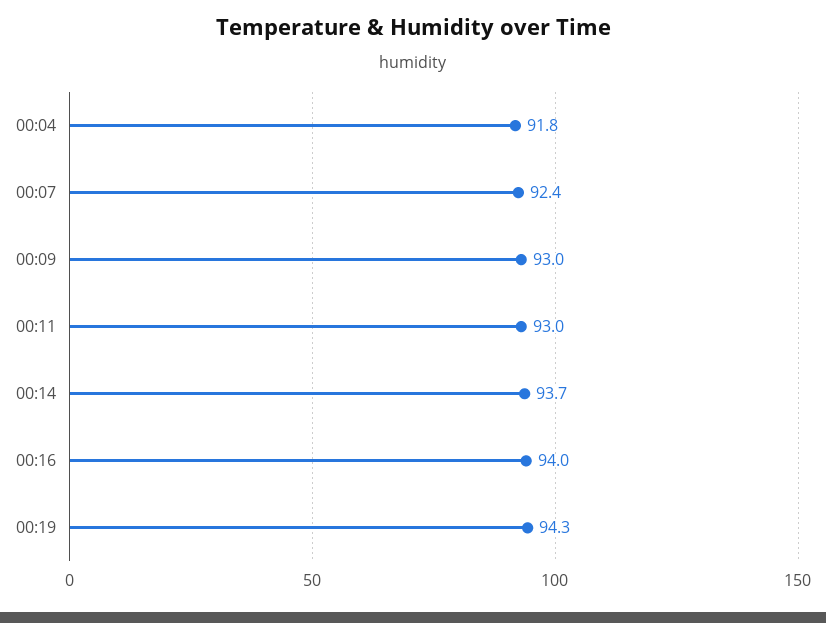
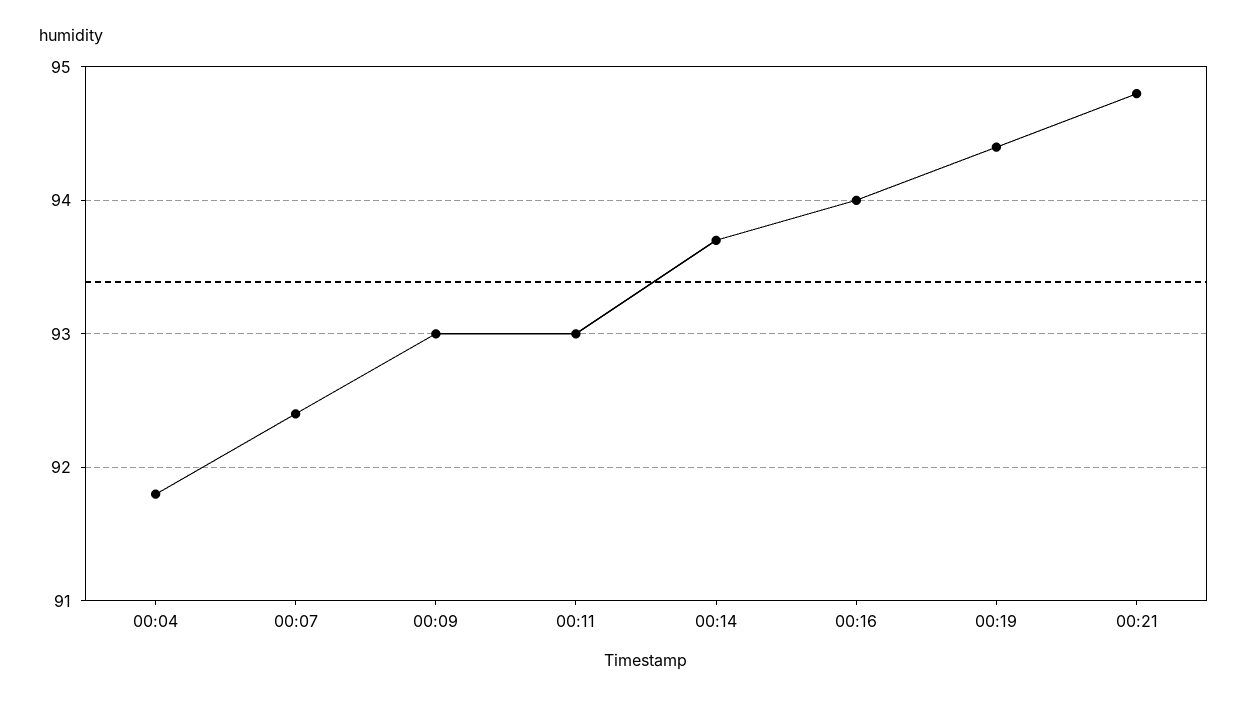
00:19: 94.3 -> 94.4
00:21: none -> 94.8

